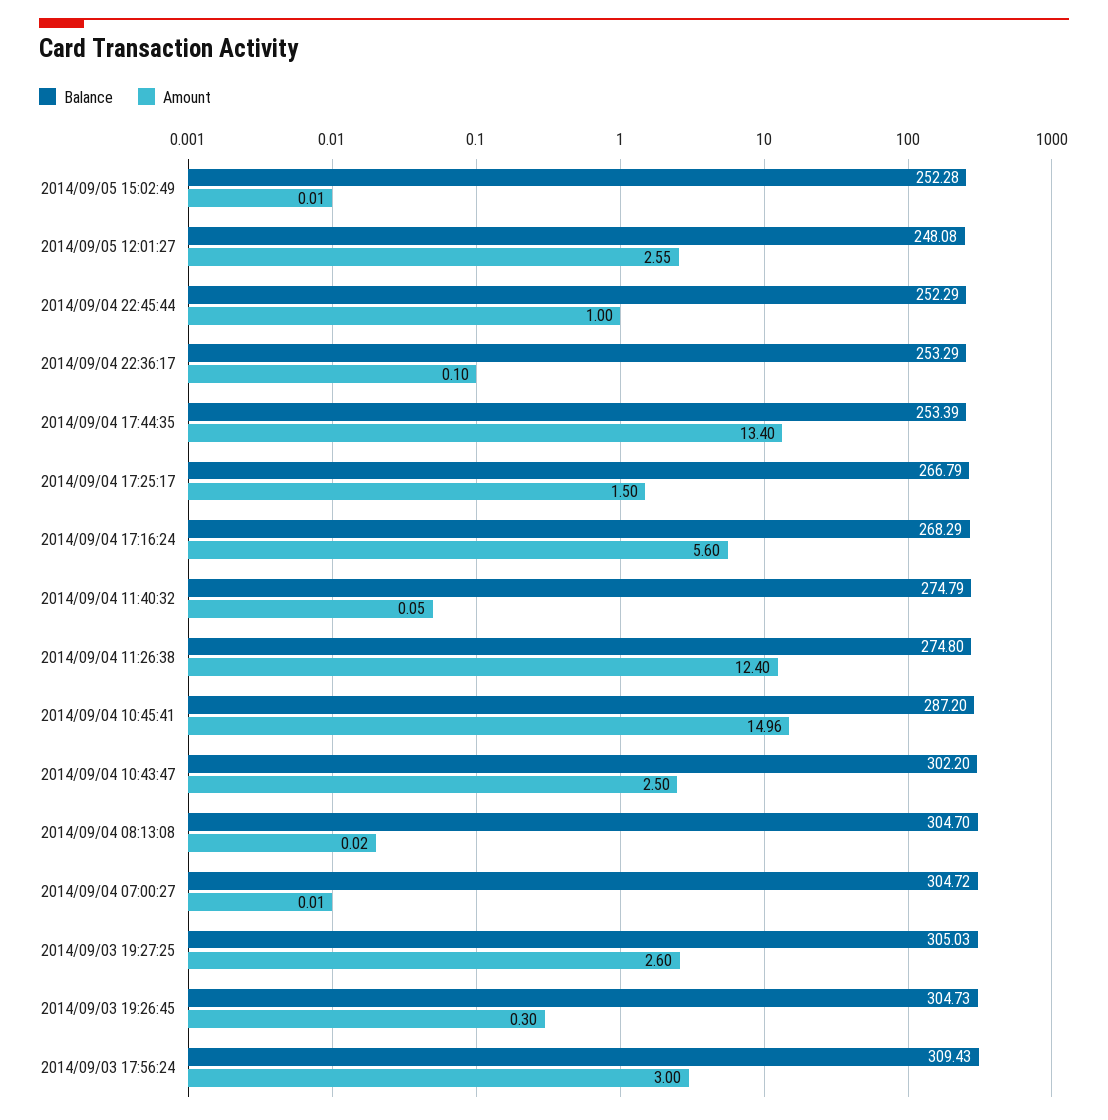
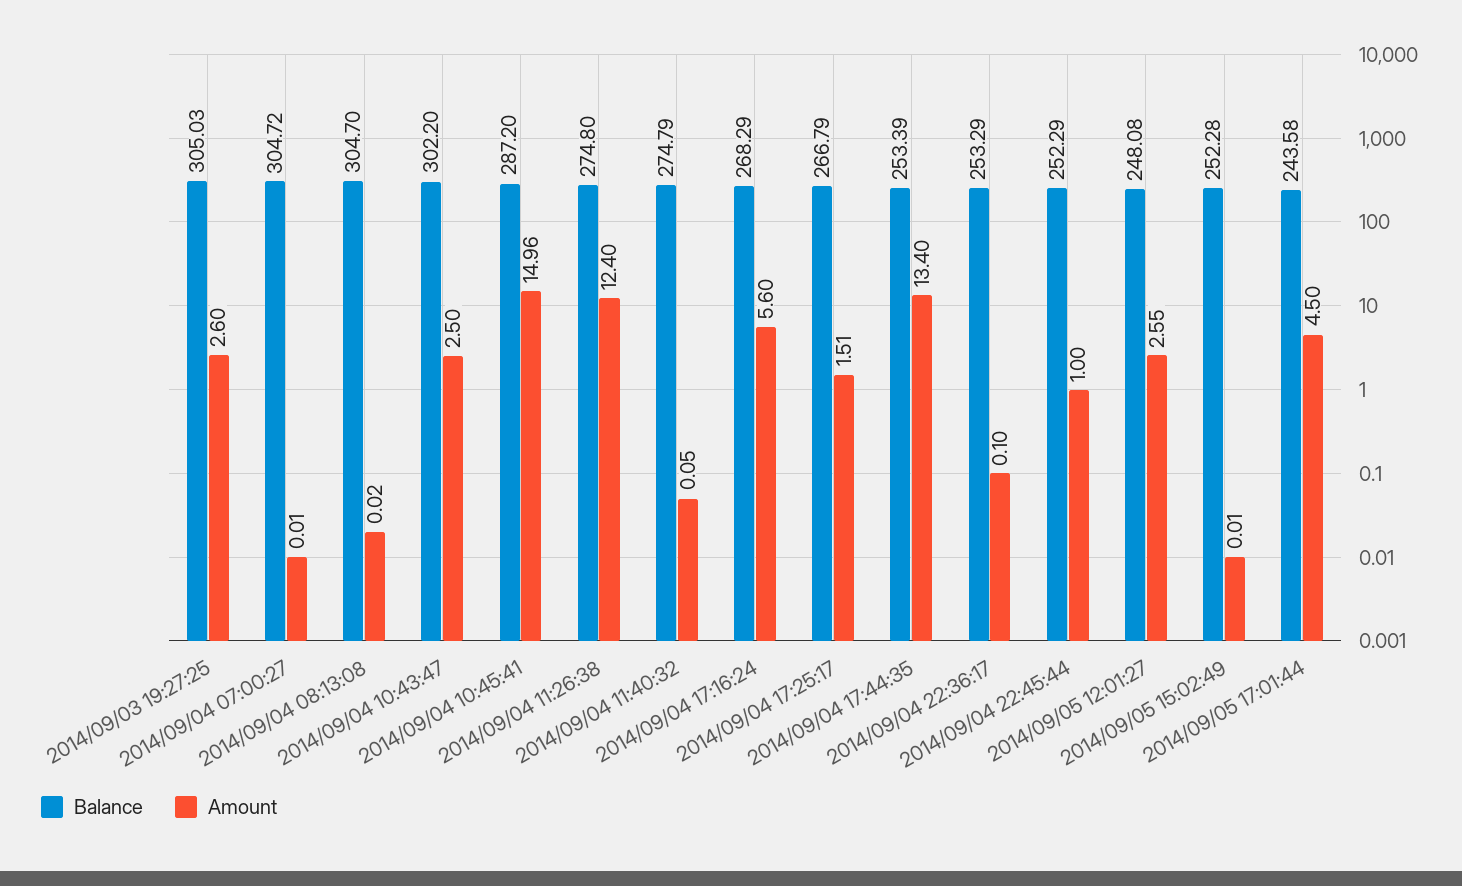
Amount, 2014/09/04 17:25:17: 1.5 -> 1.51
Balance, 2014/09/03 19:26:45: 304.73 -> none
Amount, 2014/09/03 19:26:45: 0.3 -> none
Balance, 2014/09/03 17:56:24: 309.43 -> none
Amount, 2014/09/03 17:56:24: 3 -> none
Balance, 2014/09/05 17:01:44: none -> 243.58
Amount, 2014/09/05 17:01:44: none -> 4.5

